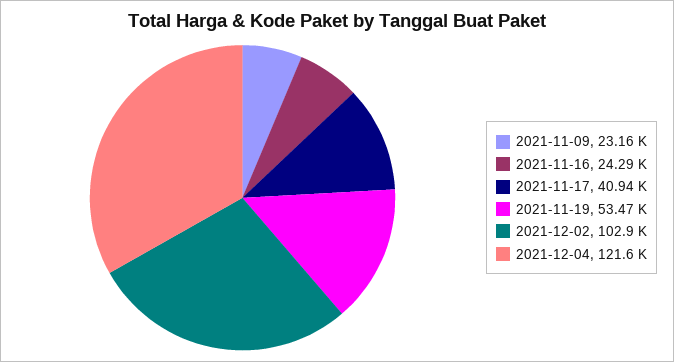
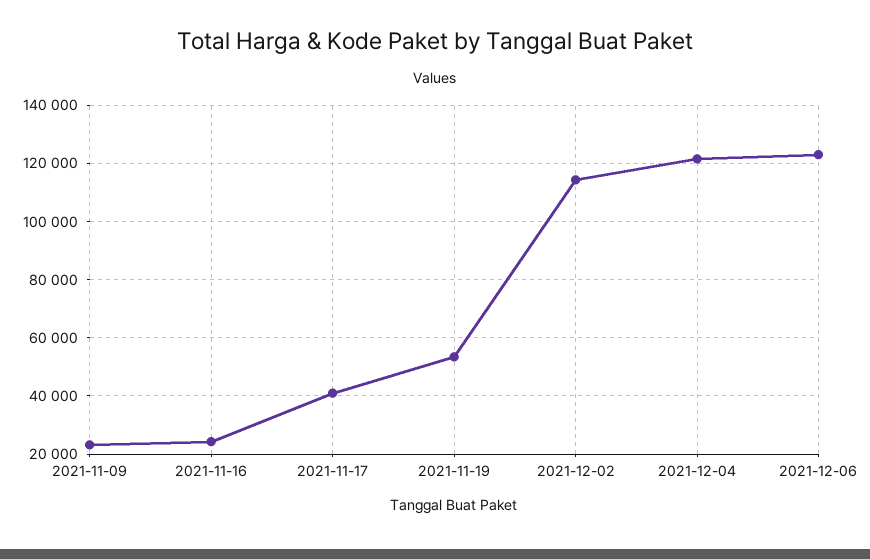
2021-12-02: 102900 -> 115000
2021-12-06: none -> 122500

